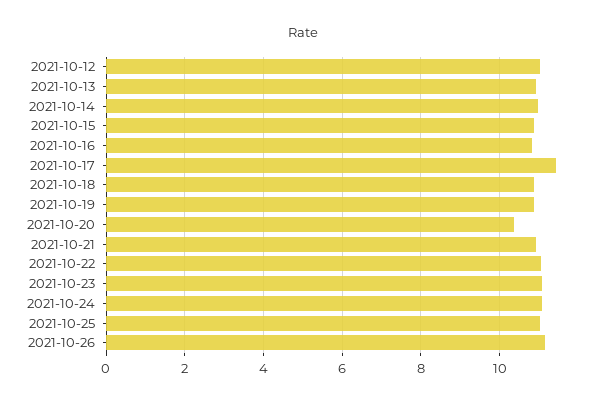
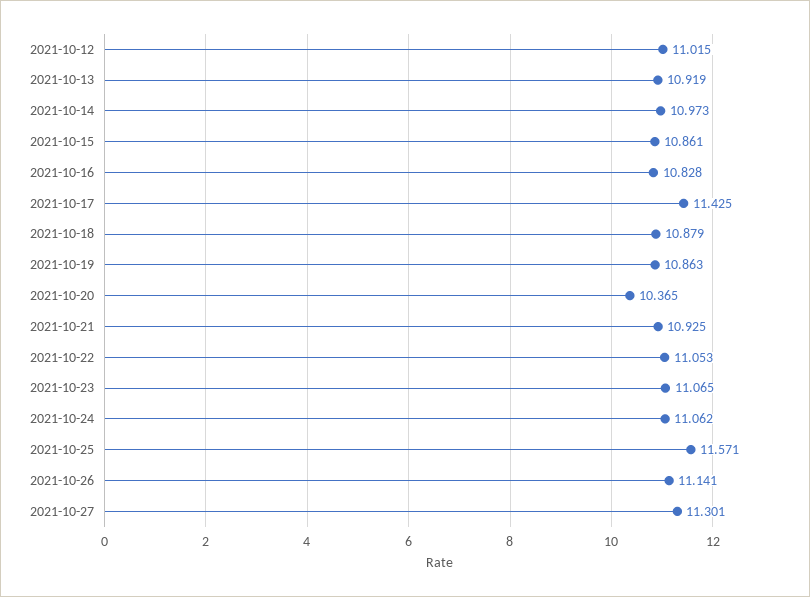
2021-10-25: 11 -> 11.571
2021-10-27: none -> 11.301

